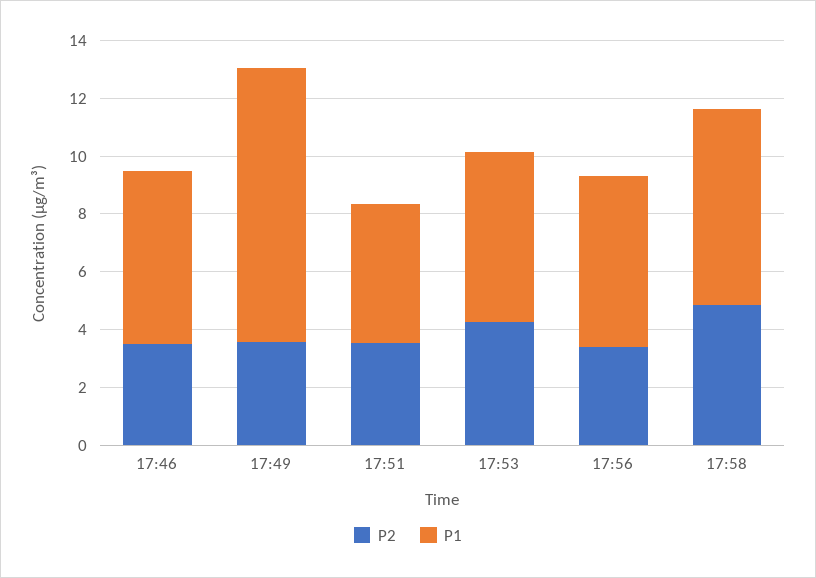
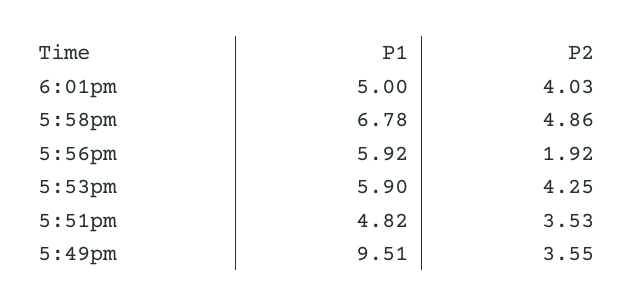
P2, 17:46: 3.5 -> none
P1, 17:46: 6 -> none
P2, 17:56: 3.5 -> 1.92
P1, 6:01pm: none -> 5
P2, 6:01pm: none -> 4.03

